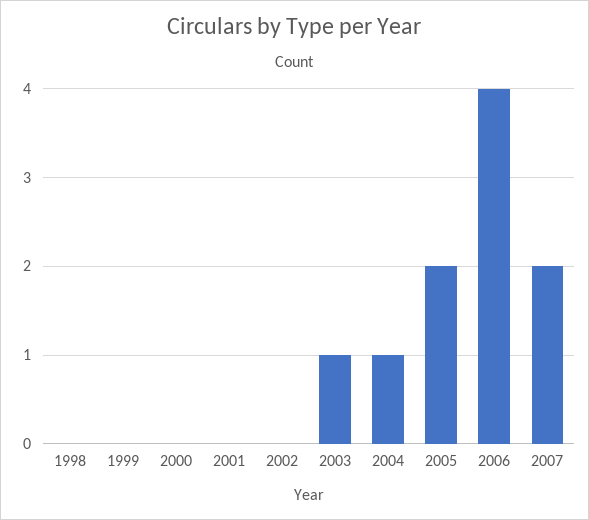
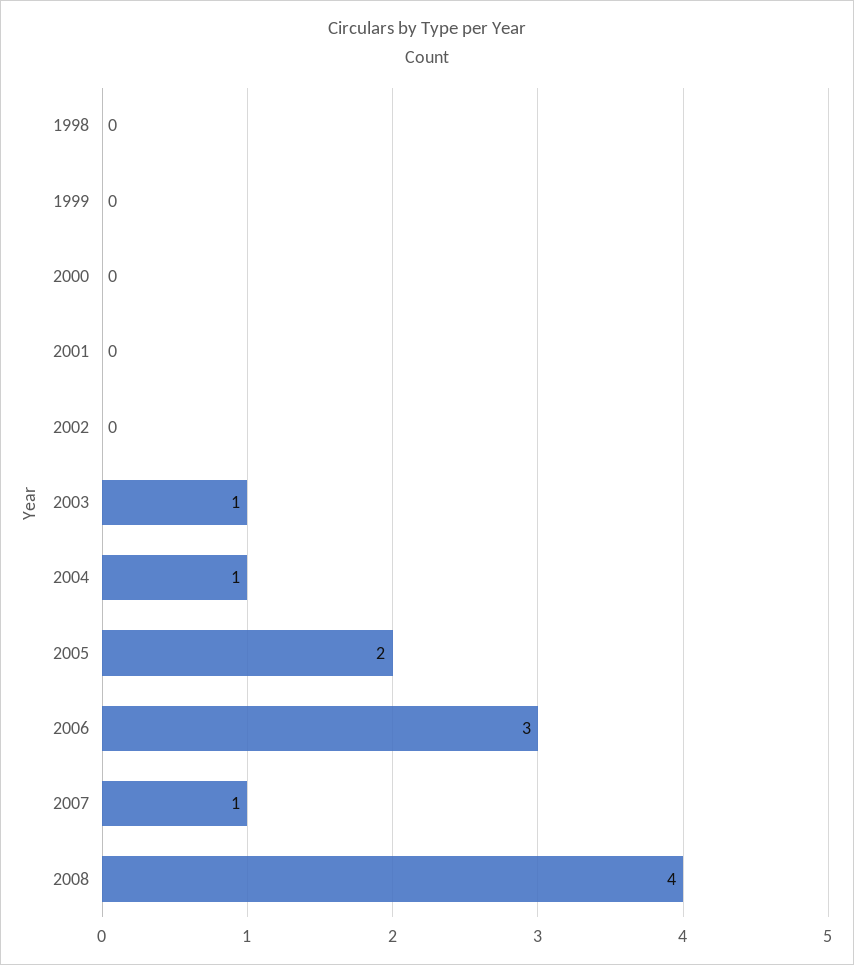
2006: 4 -> 3
2007: 2 -> 1
2008: none -> 4

